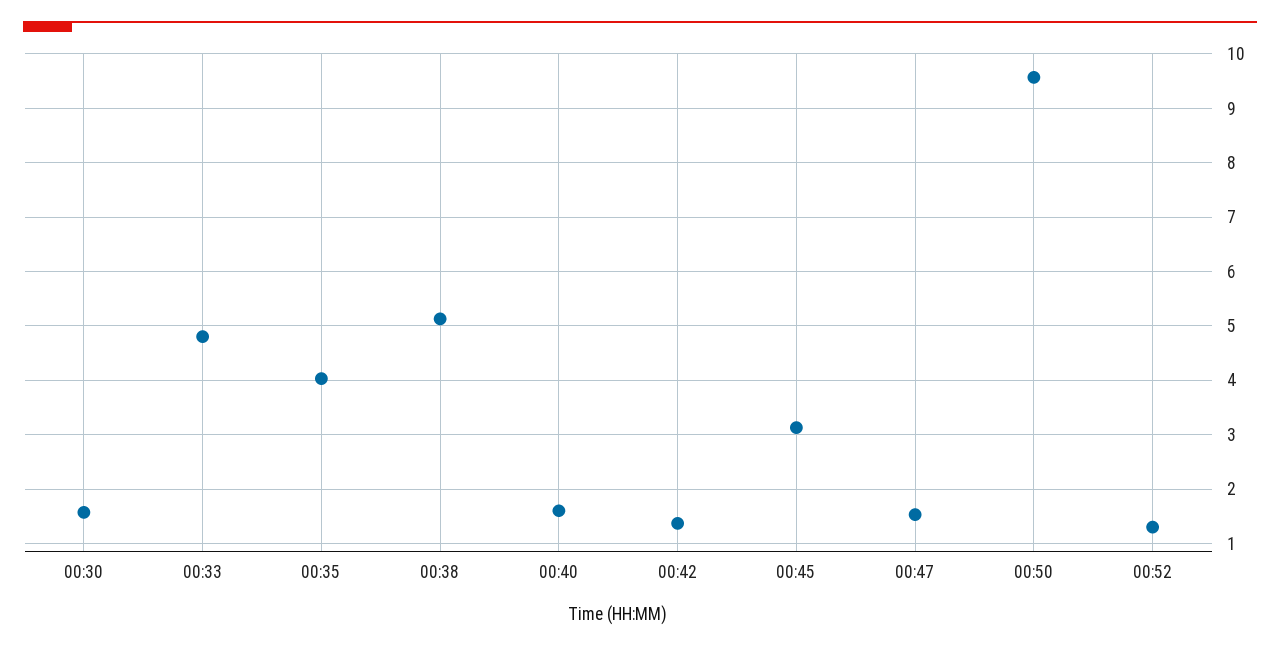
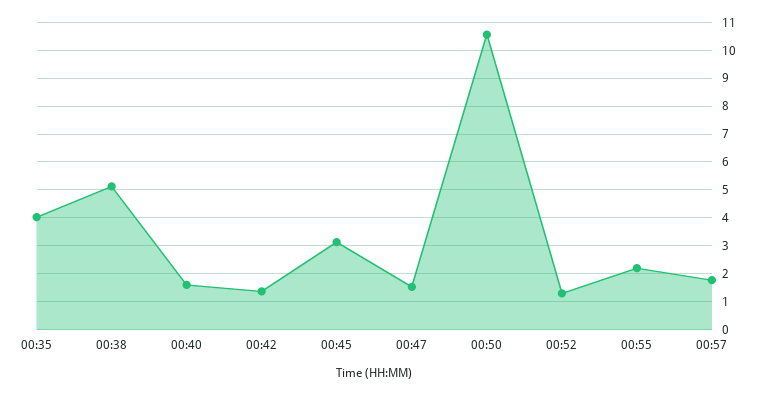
00:30: 1.6 -> none
00:33: 4.8 -> none
00:50: 9.6 -> 10.5
00:55: none -> 2.25
00:57: none -> 1.75

